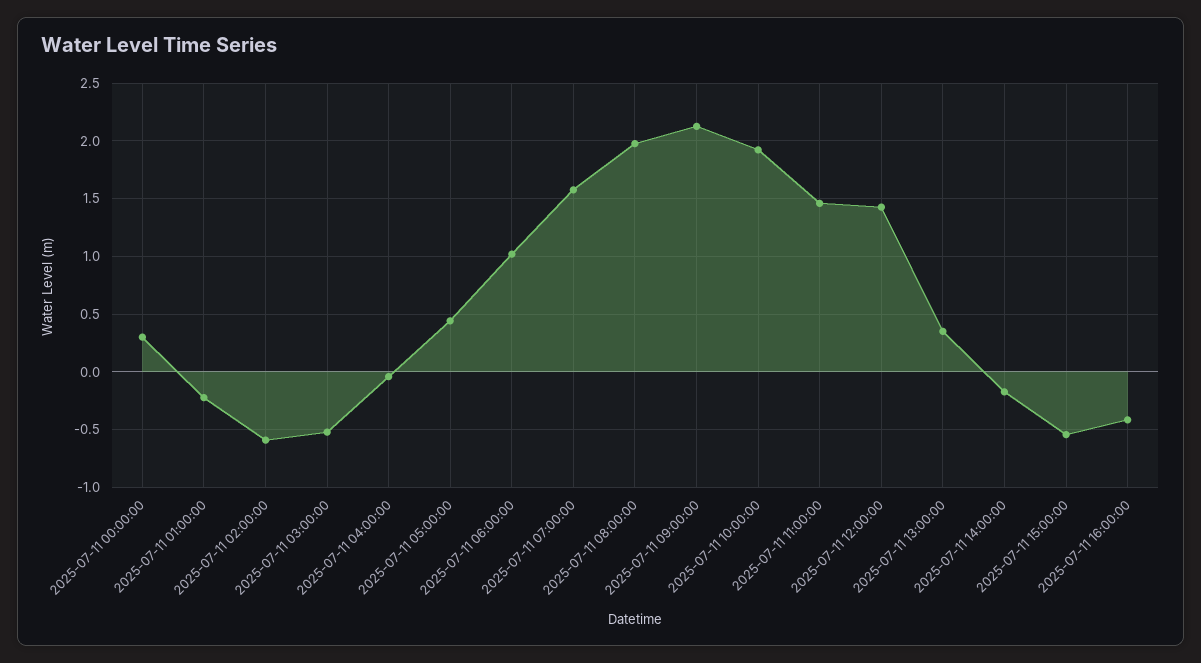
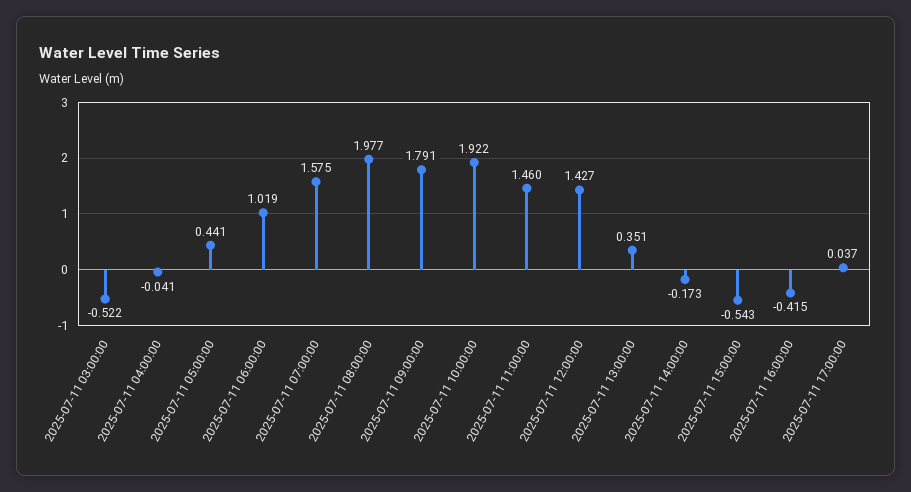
2025-07-11 00:00:00: 0.3 -> none
2025-07-11 01:00:00: -0.2 -> none
2025-07-11 02:00:00: -0.6 -> none
2025-07-11 09:00:00: 2.1 -> 1.791
2025-07-11 17:00:00: none -> 0.037

